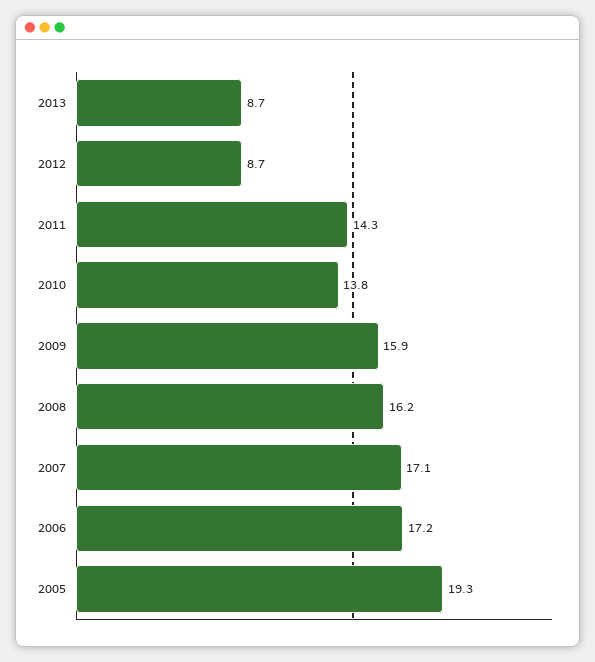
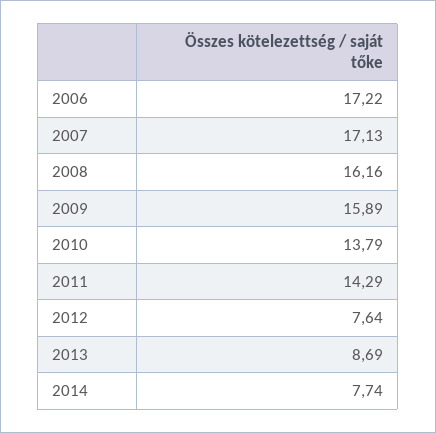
2012: 8.7 -> 7.64
2005: 19.3 -> none
2014: none -> 7.74

